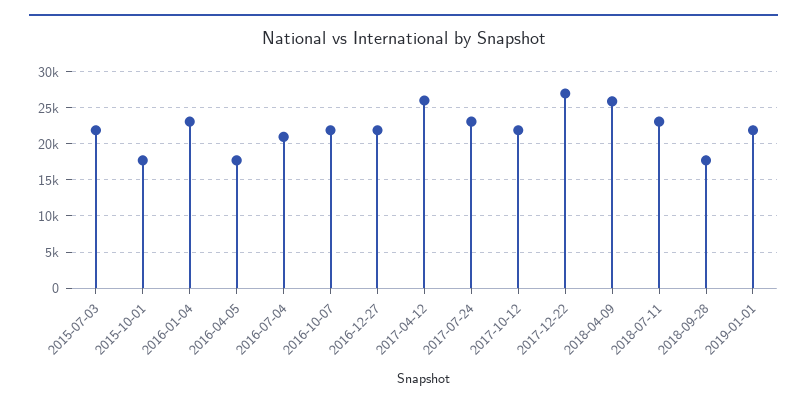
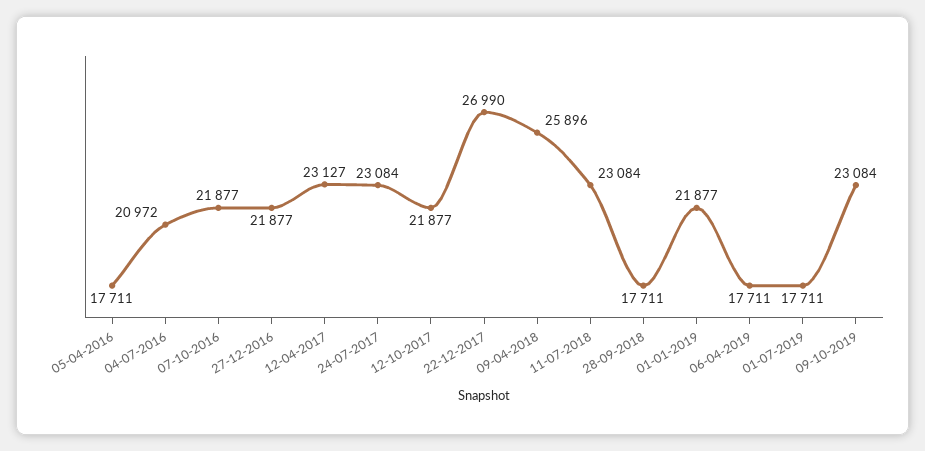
2015-07-03: 22000 -> none
2015-10-01: 18000 -> none
2016-01-04: 23000 -> none
2017-04-12: 26000 -> 23127
06-04-2019: none -> 17711
01-07-2019: none -> 17711
09-10-2019: none -> 23084

